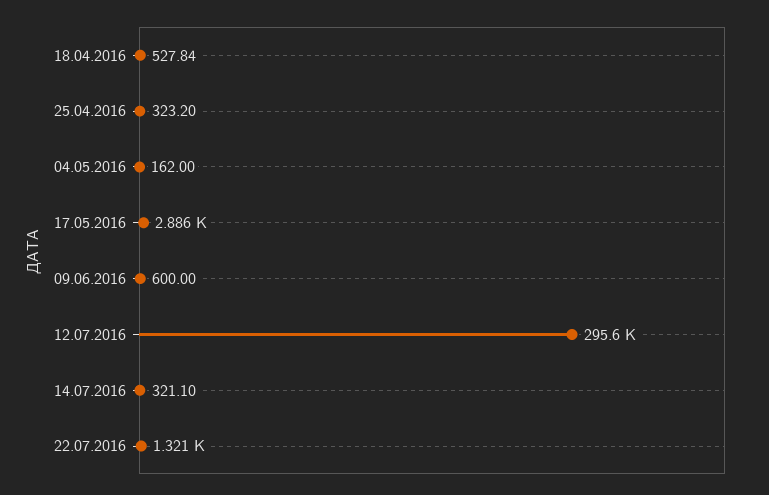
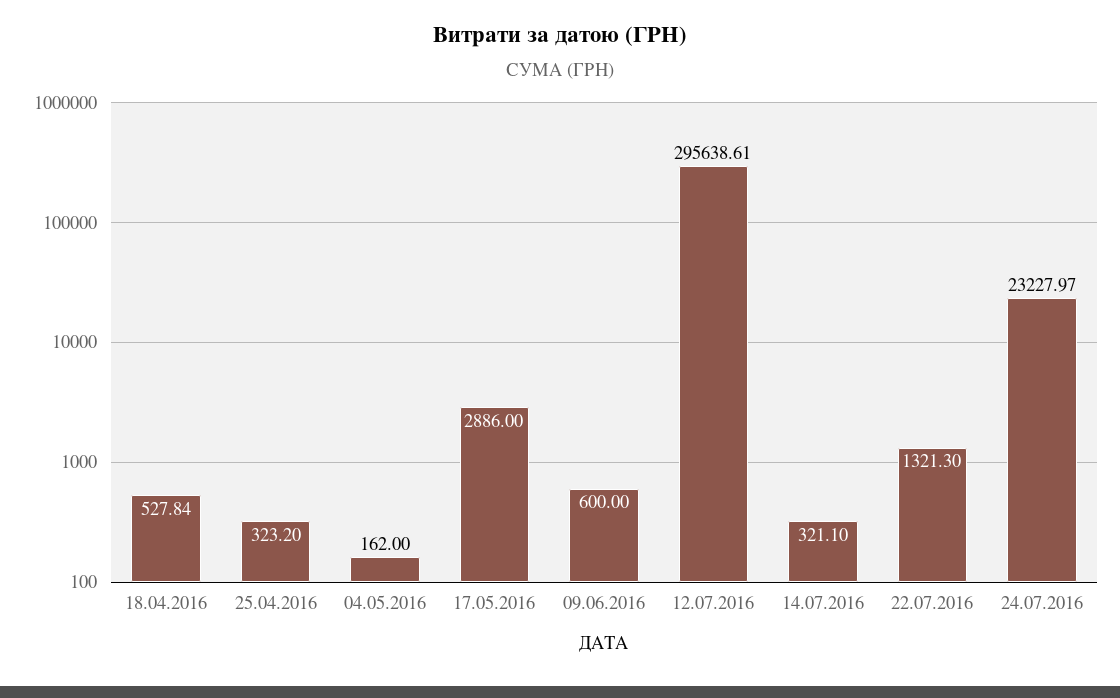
24.07.2016: none -> 23227.97

